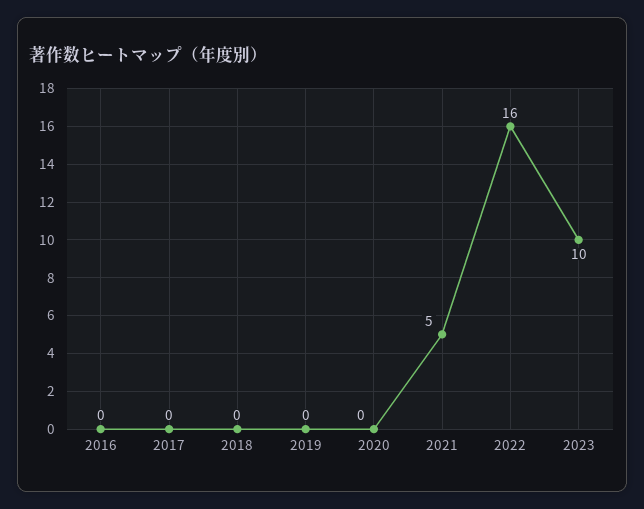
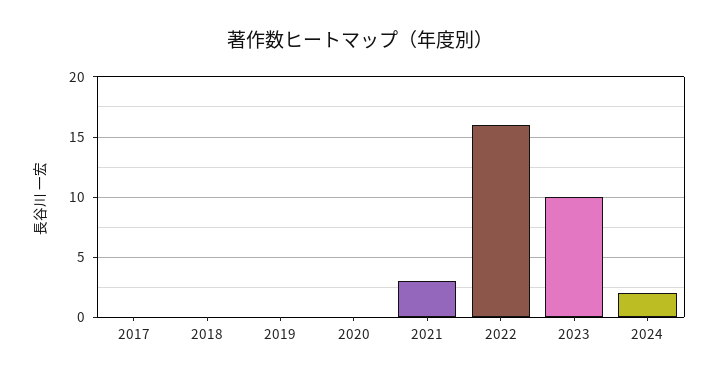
2016: 0 -> none
2021: 5 -> 3
2024: none -> 2

